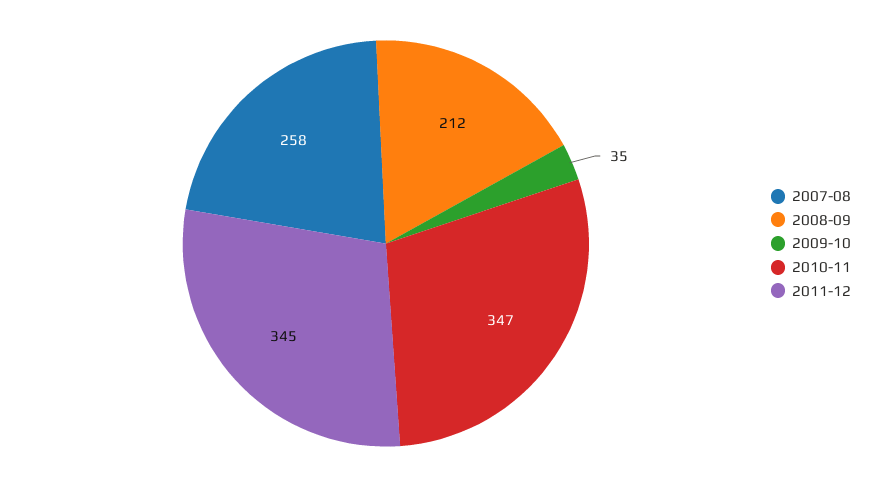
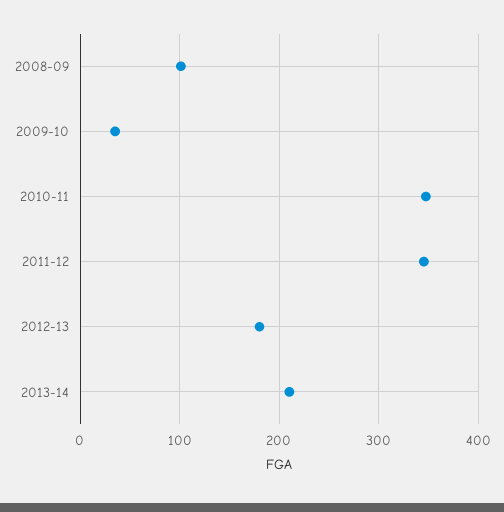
2007-08: 258 -> none
2008-09: 212 -> 100
2012-13: none -> 180
2013-14: none -> 210

